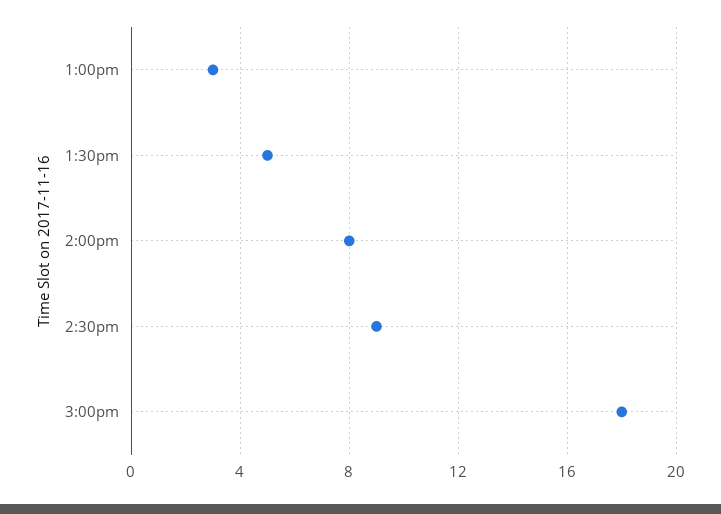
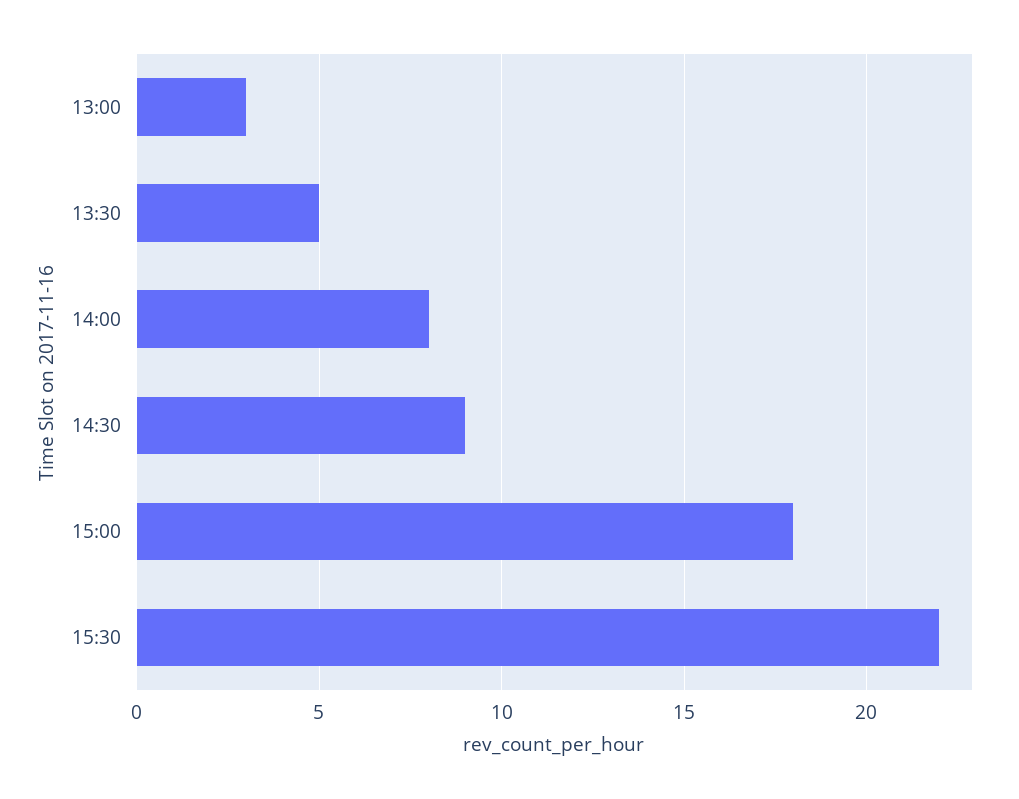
15:30: none -> 22

